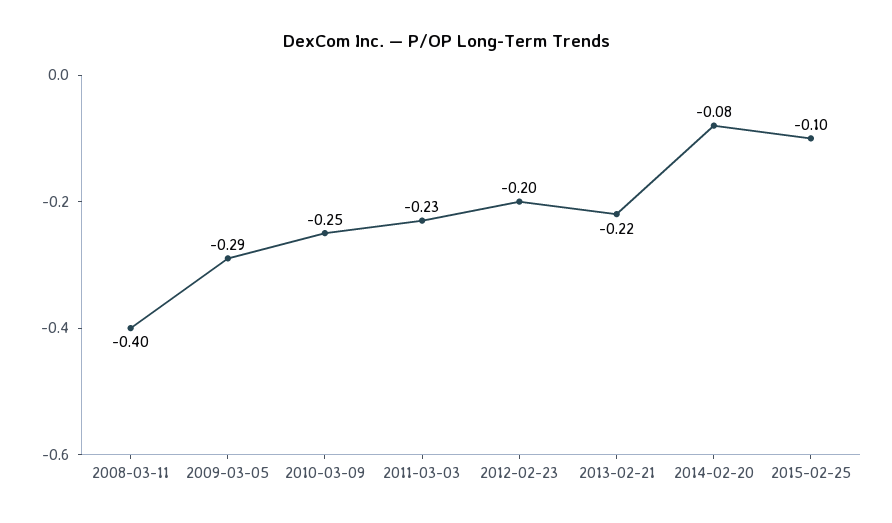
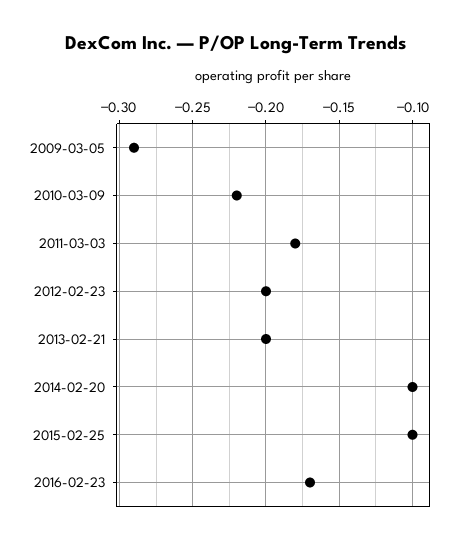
2008-03-11: -0.4 -> none
2010-03-09: -0.25 -> -0.22
2011-03-03: -0.23 -> -0.18
2013-02-21: -0.22 -> -0.2
2014-02-20: -0.08 -> -0.1
2016-02-23: none -> -0.17

